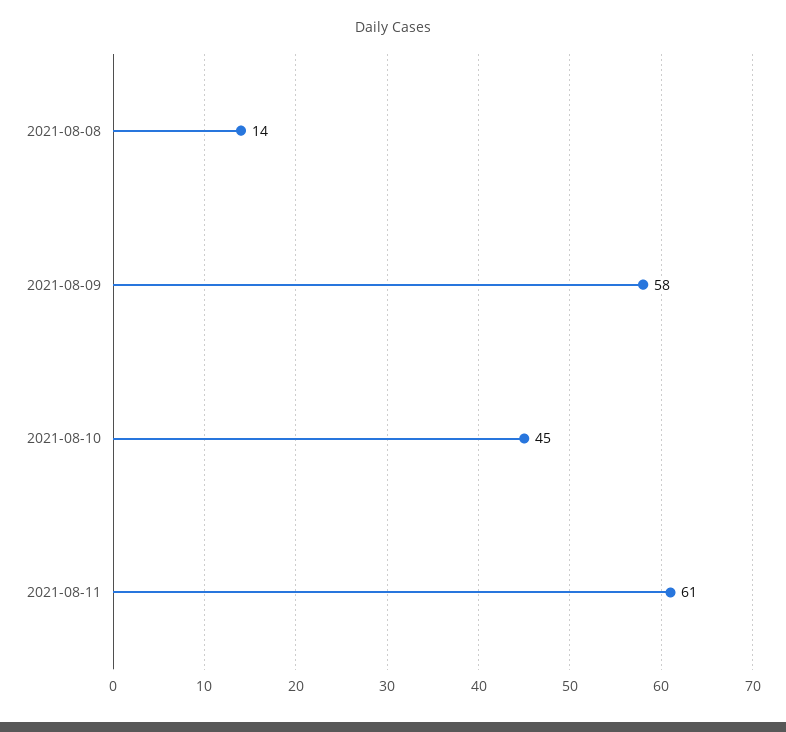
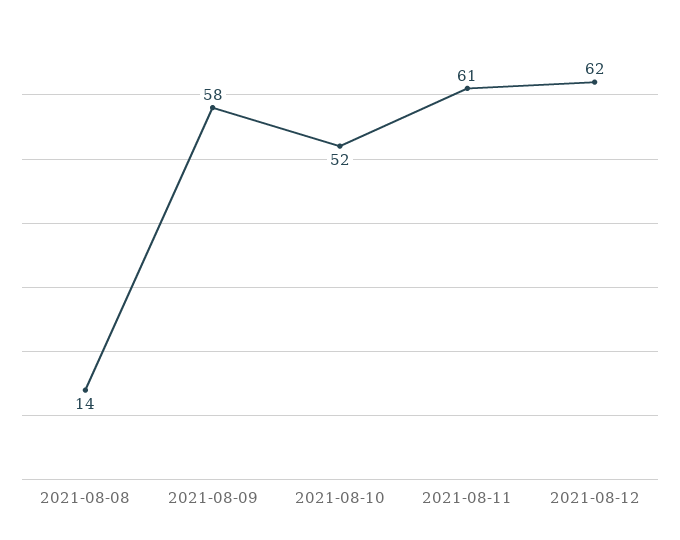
2021-08-10: 45 -> 52
2021-08-12: none -> 62

